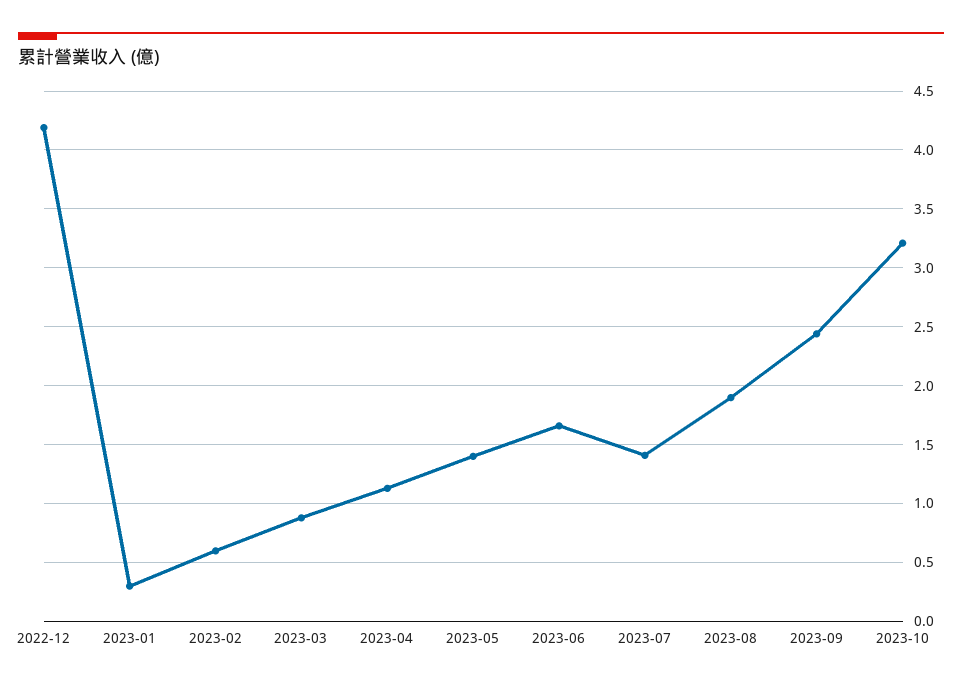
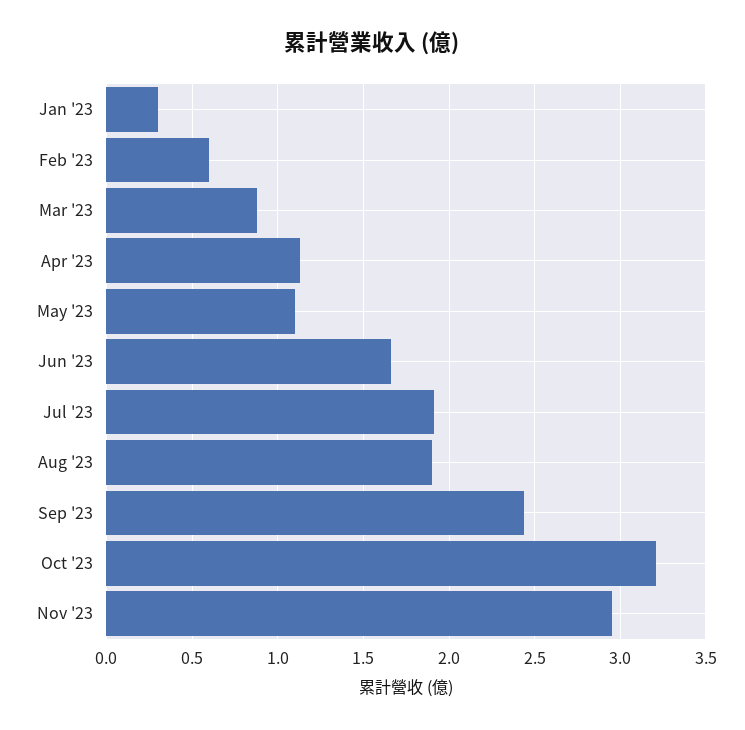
2022-12: 4.2 -> none
2023-05: 1.4 -> 1.1
2023-07: 1.4 -> 1.9
Nov '23: none -> 2.95

